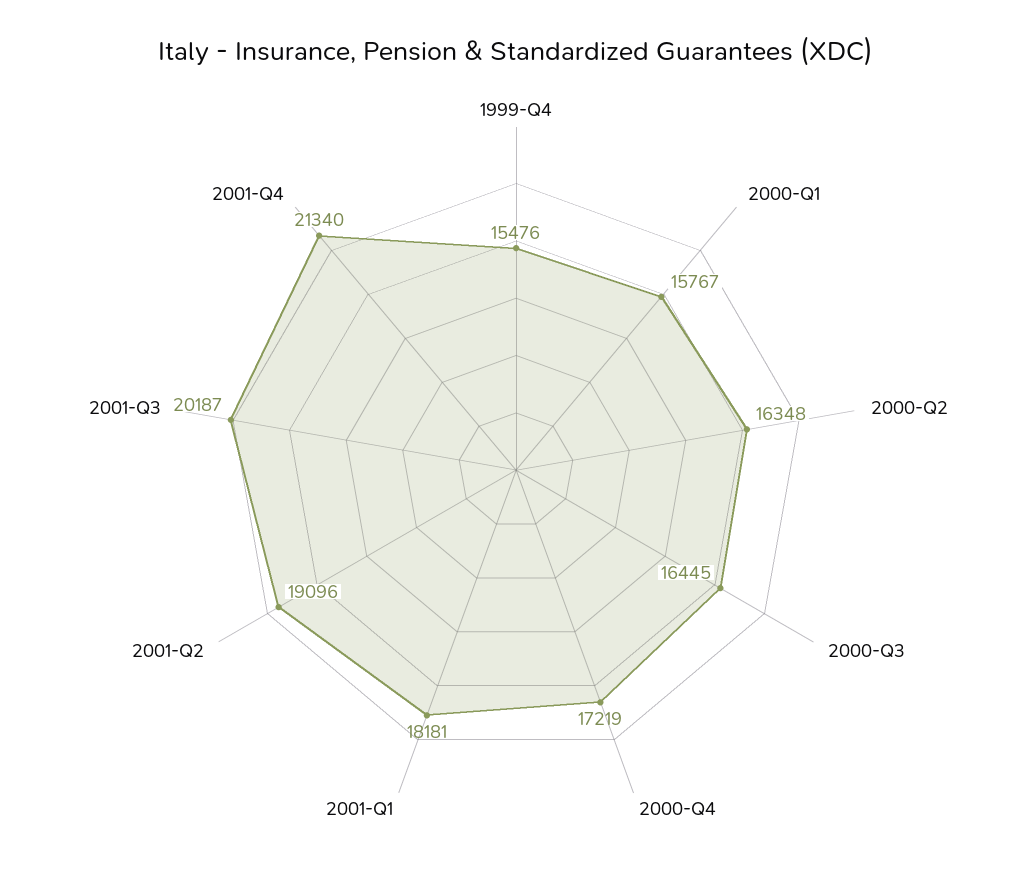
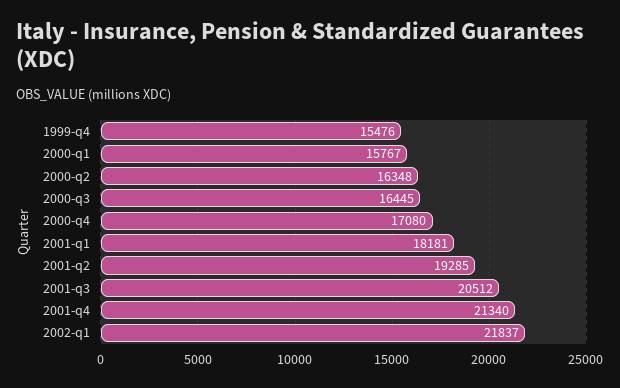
2000-Q4: 17219 -> 17080
2001-Q2: 19096 -> 19285
2001-Q3: 20187 -> 20512
2002-q1: none -> 21837

